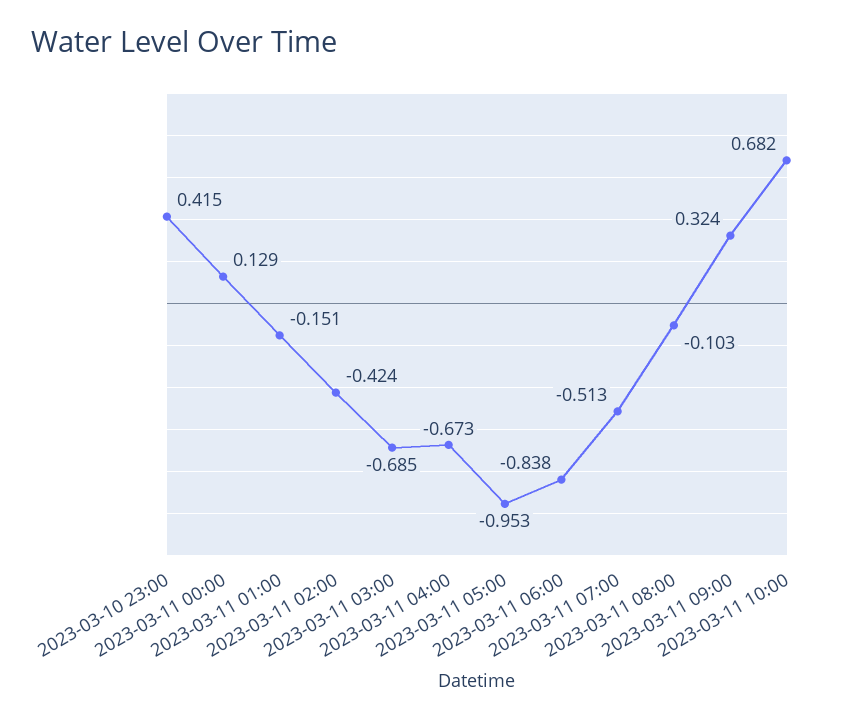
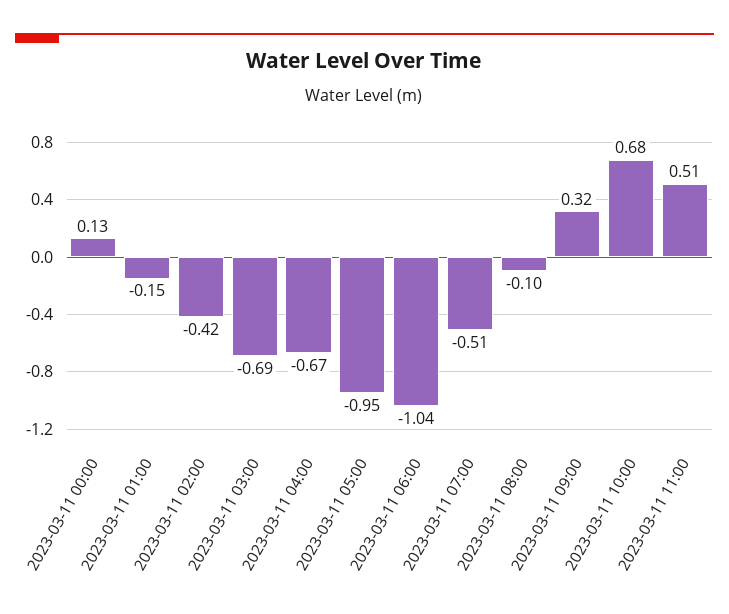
2023-03-10 23:00: 0.415 -> none
2023-03-11 06:00: -0.838 -> -1.04
2023-03-11 11:00: none -> 0.51

